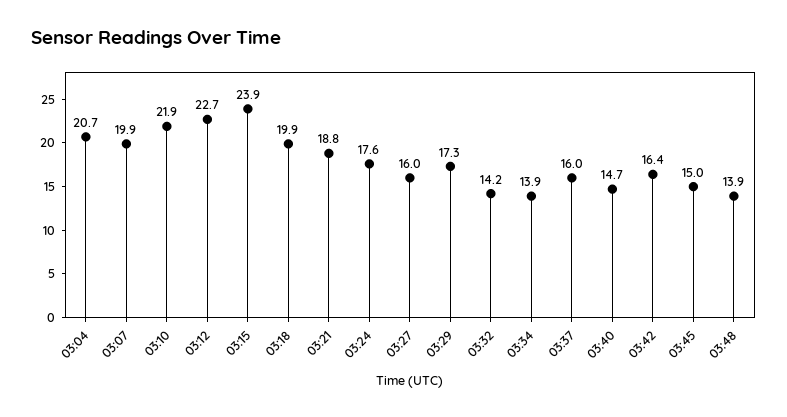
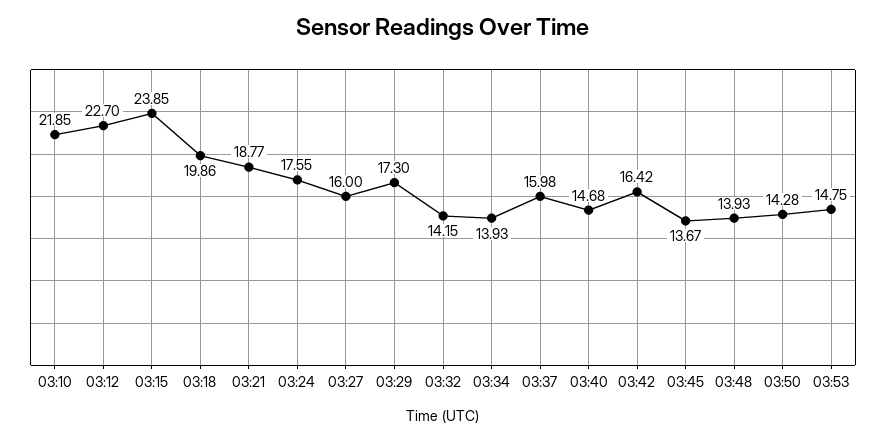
03:04: 20.7 -> none
03:07: 19.9 -> none
03:45: 15 -> 13.67
03:50: none -> 14.28
03:53: none -> 14.75

